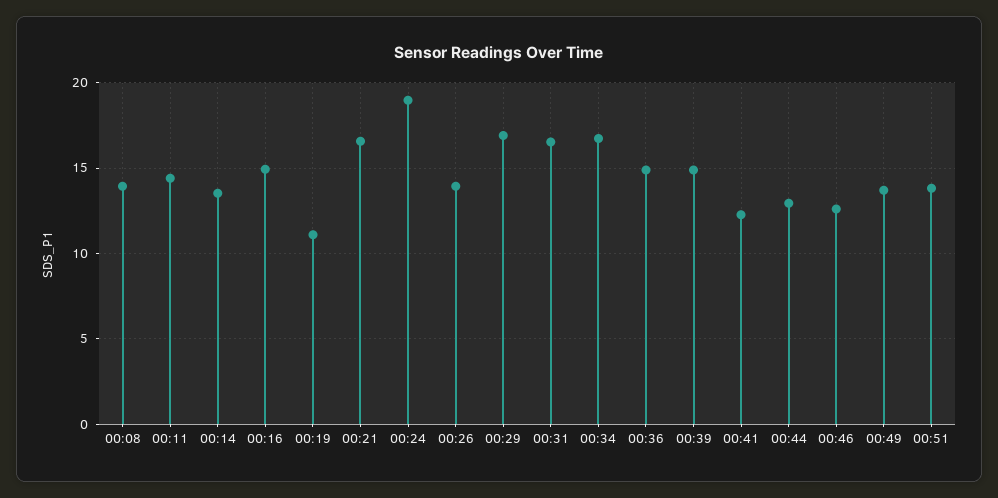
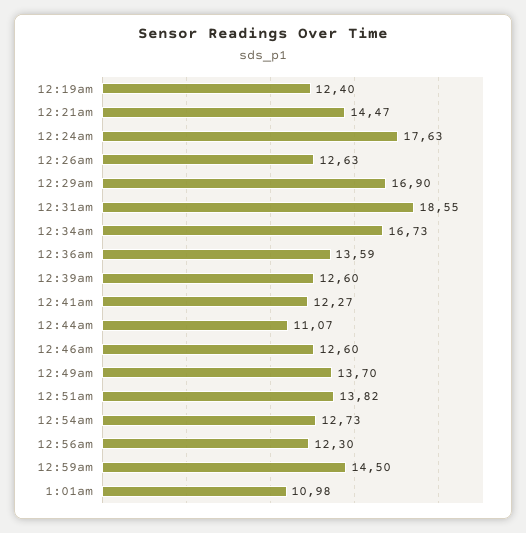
00:08: 14 -> none
00:11: 14.5 -> none
00:14: 13.5 -> none
00:16: 15 -> none
00:19: 11 -> 12.4
00:21: 16.5 -> 14.47
00:24: 19 -> 17.63
00:26: 14 -> 12.63
00:31: 16.5 -> 18.55
00:36: 15 -> 13.59
00:39: 15 -> 12.6
00:44: 13 -> 11.07
12:54am: none -> 12.73
12:56am: none -> 12.3
12:59am: none -> 14.5
1:01am: none -> 10.98

